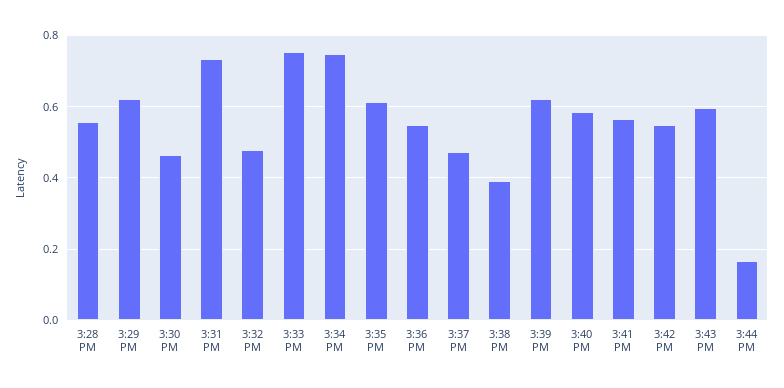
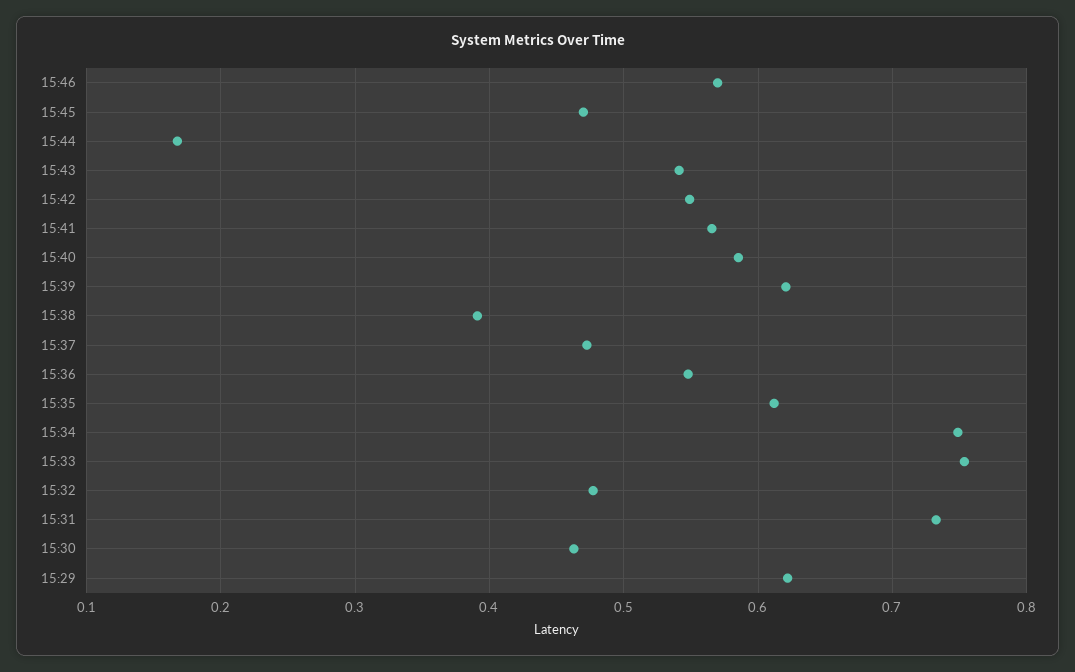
3:28 PM: 0.56 -> none
3:43 PM: 0.6 -> 0.54
15:46: none -> 0.57
15:45: none -> 0.47

